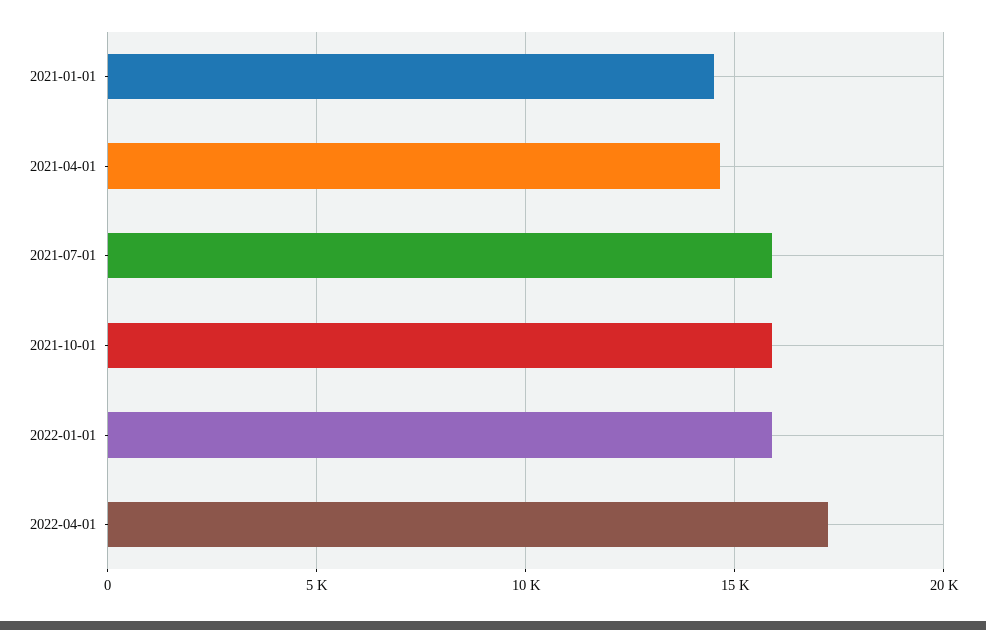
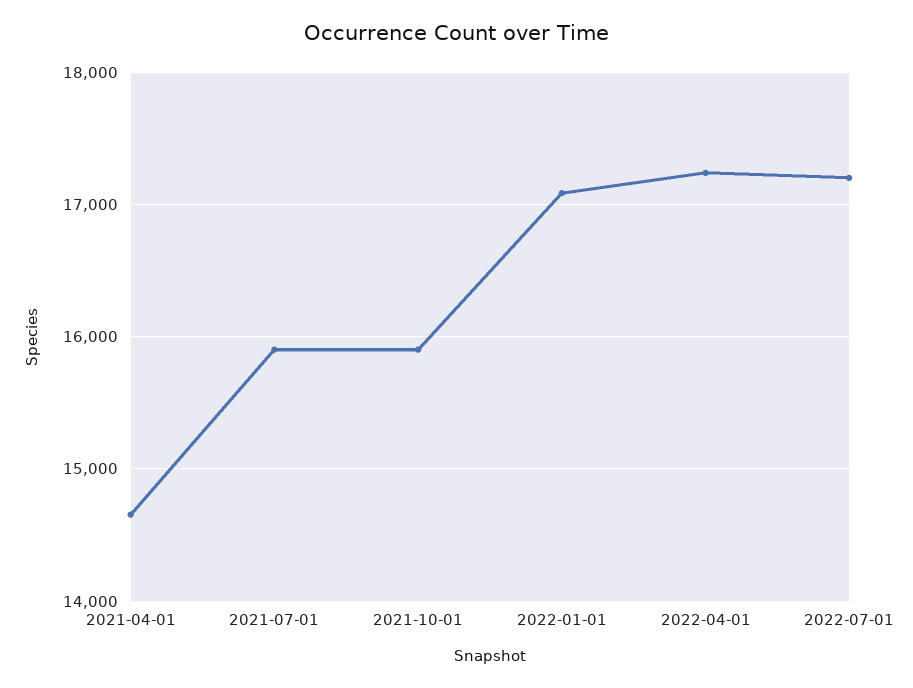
2021-01-01: 14500 -> none
2022-01-01: 16000 -> 17100
2022-07-01: none -> 17200

